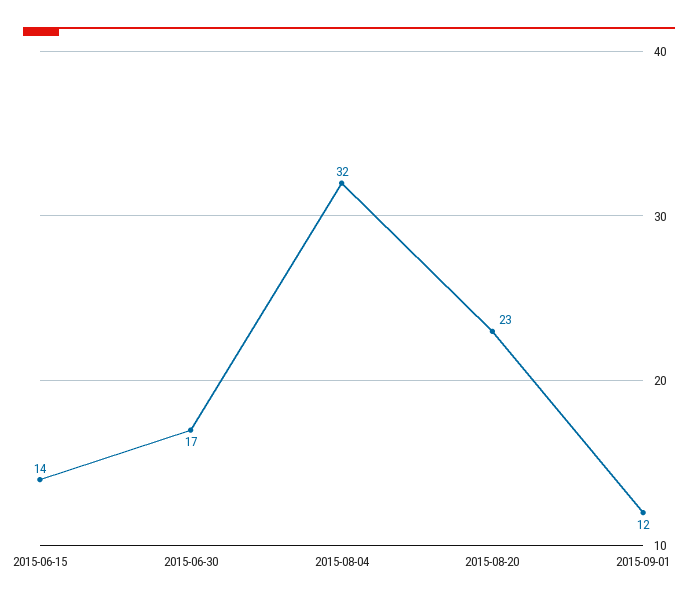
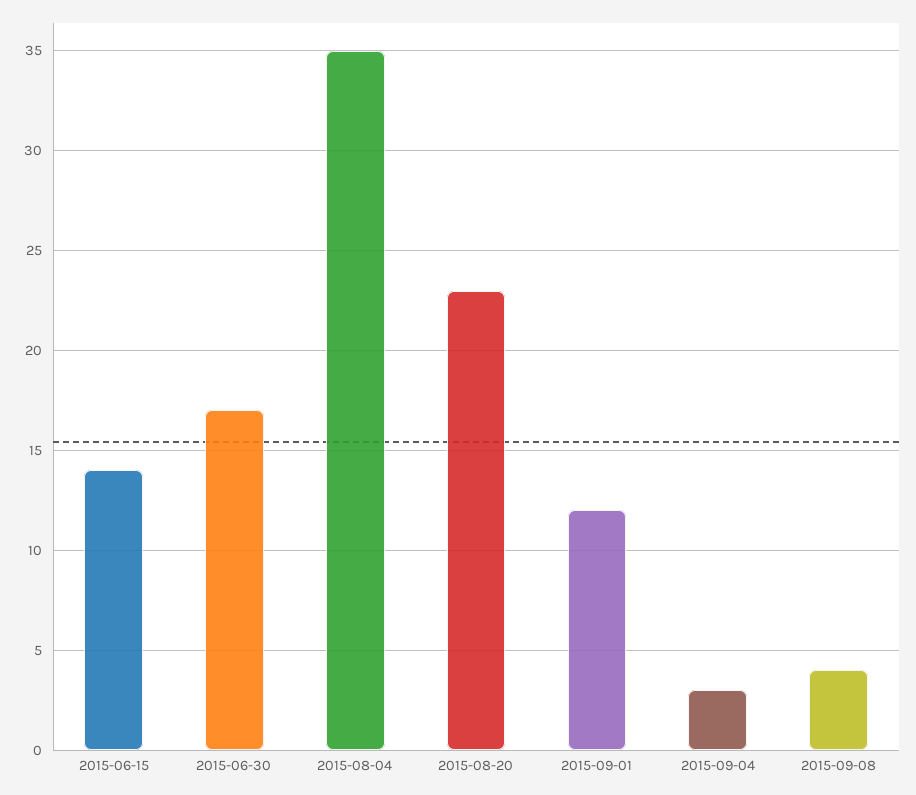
2015-08-04: 32 -> 35
2015-09-04: none -> 3
2015-09-08: none -> 4

